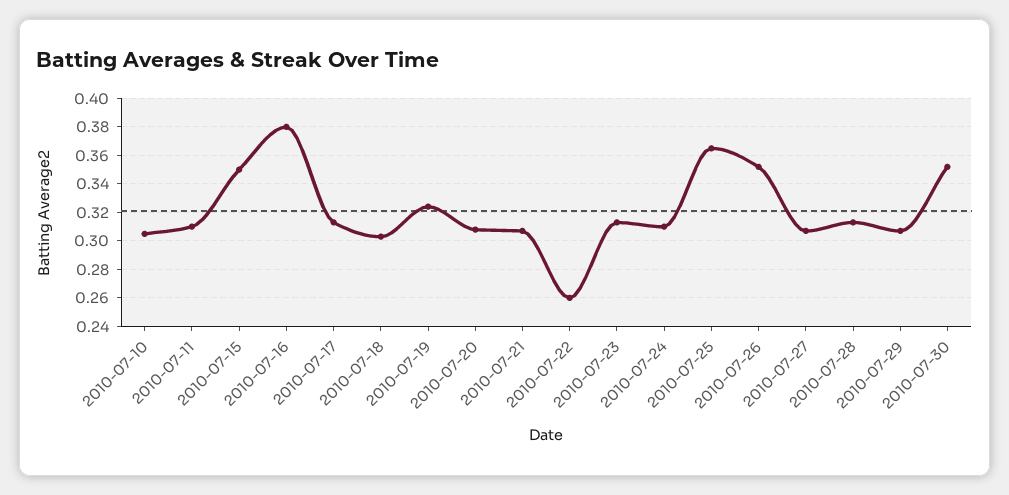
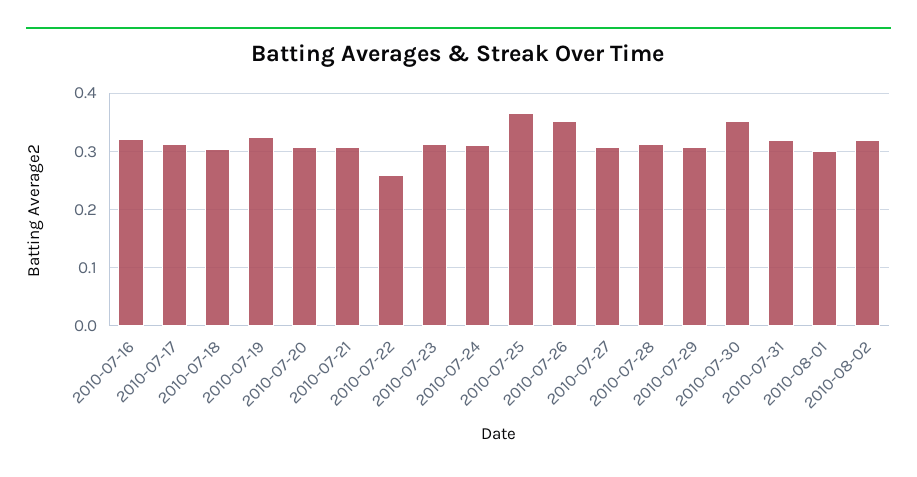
2010-07-10: 0.305 -> none
2010-07-11: 0.31 -> none
2010-07-15: 0.35 -> none
2010-07-16: 0.38 -> 0.32
2010-07-31: none -> 0.32
2010-08-01: none -> 0.3
2010-08-02: none -> 0.32

